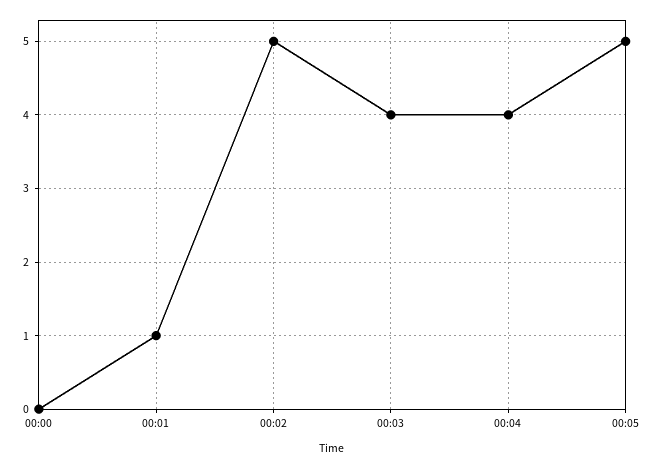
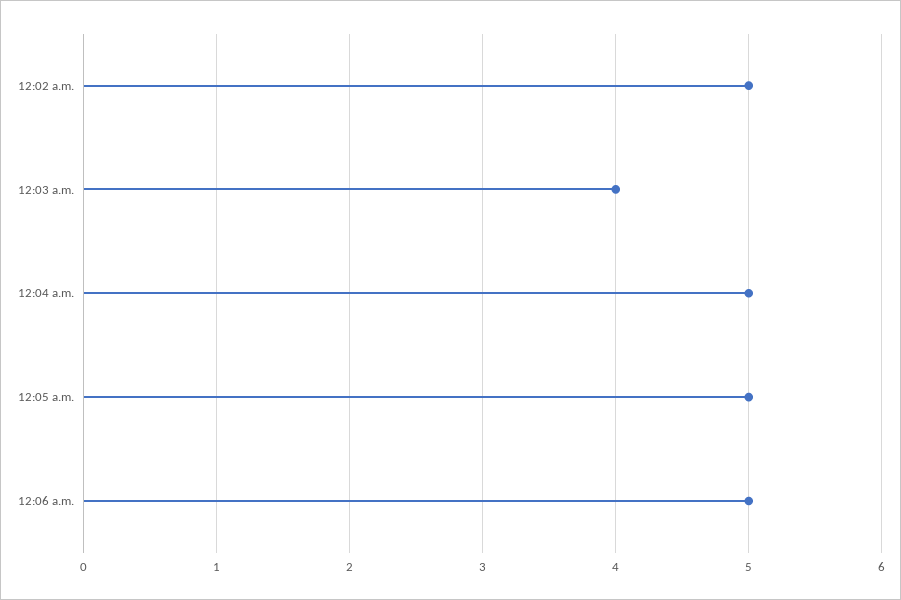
00:00: 0 -> none
00:01: 1 -> none
00:04: 4 -> 5
12:06 a.m.: none -> 5

